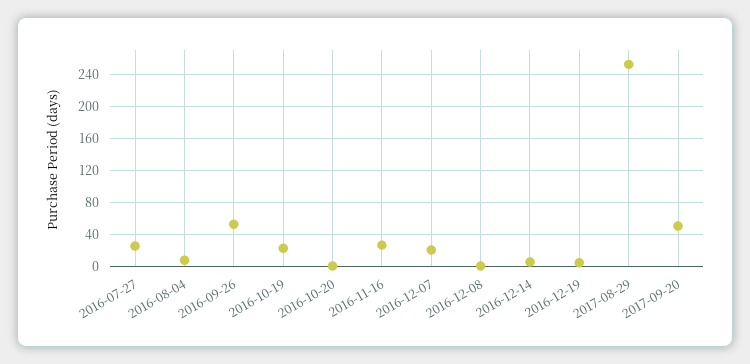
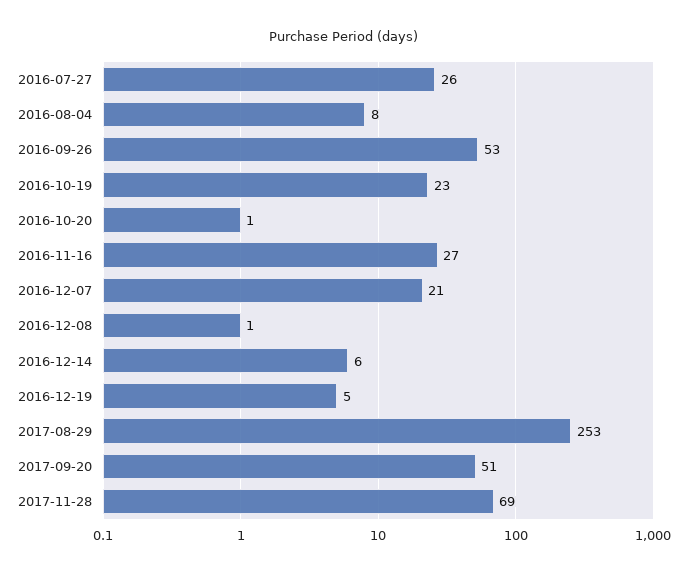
2017-11-28: none -> 69

